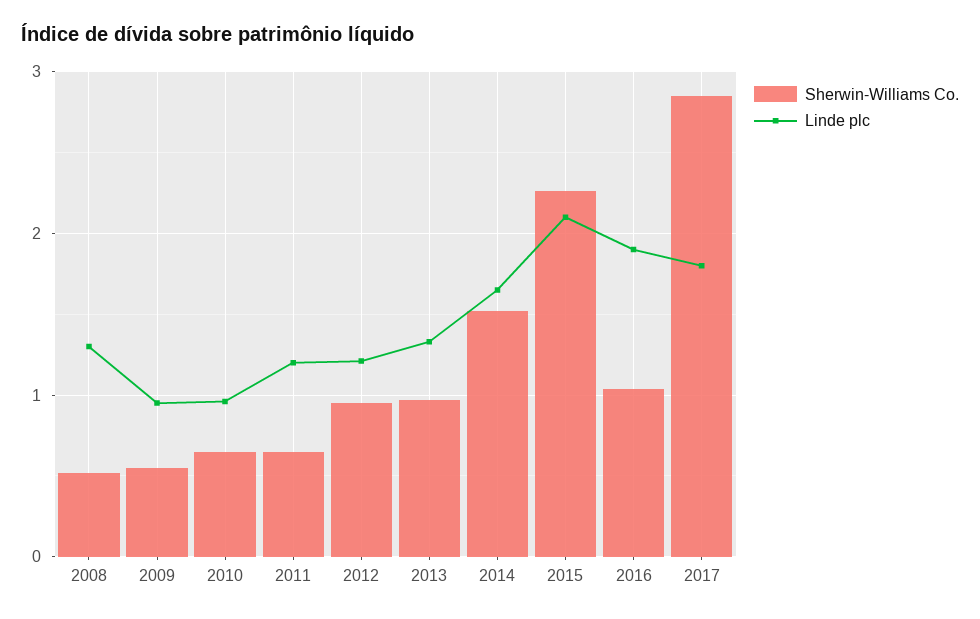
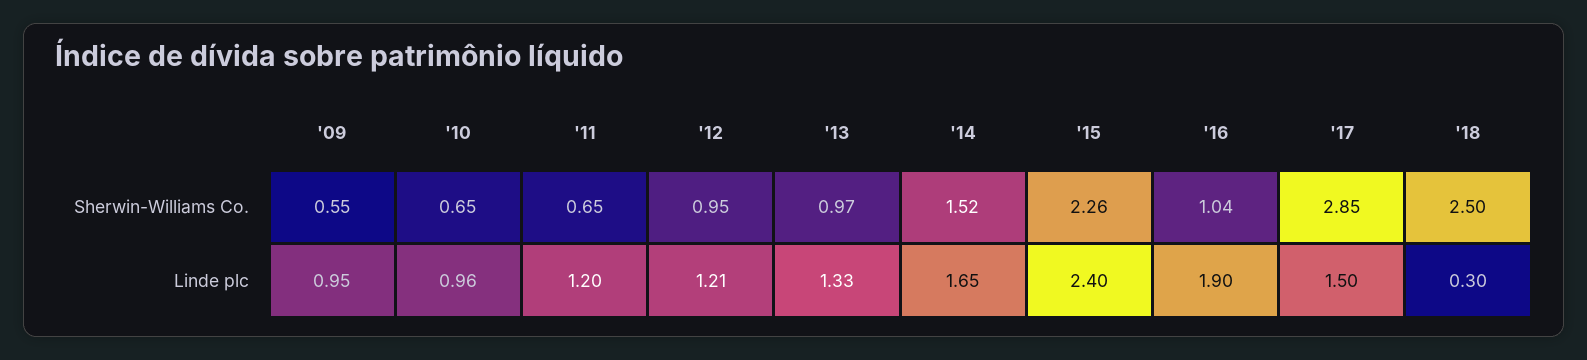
Sherwin-Williams Co., 2008: 0.5 -> none
Linde plc, 2008: 1.3 -> none
Linde plc, 2015: 2.1 -> 2.4
Linde plc, 2017: 1.8 -> 1.5
Sherwin-Williams Co., '18: none -> 2.5
Linde plc, '18: none -> 0.3

